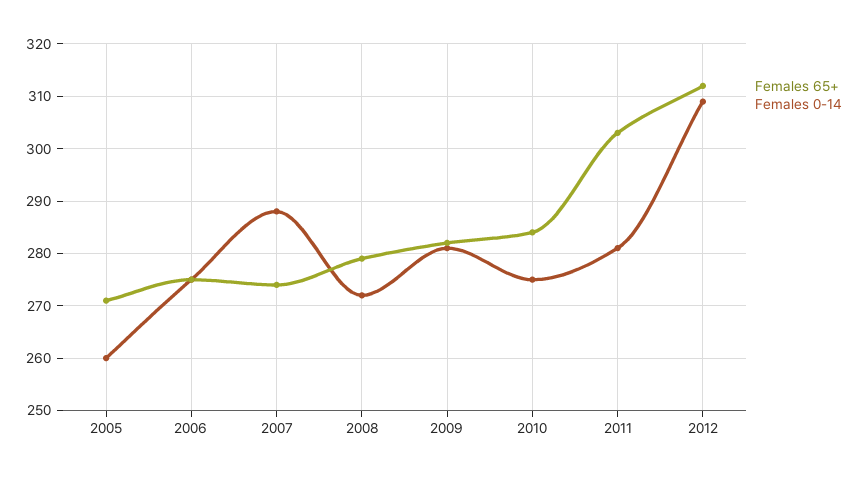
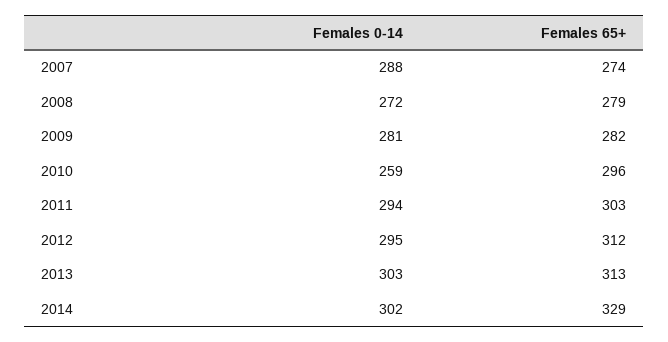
Females 65+, 2005: 270 -> none
Females 0-14, 2005: 260 -> none
Females 65+, 2006: 275 -> none
Females 0-14, 2006: 275 -> none
Females 65+, 2010: 285 -> 296
Females 0-14, 2010: 275 -> 259
Females 0-14, 2011: 280 -> 294
Females 0-14, 2012: 310 -> 295
Females 0-14, 2013: none -> 303
Females 65+, 2013: none -> 313
Females 0-14, 2014: none -> 302
Females 65+, 2014: none -> 329

